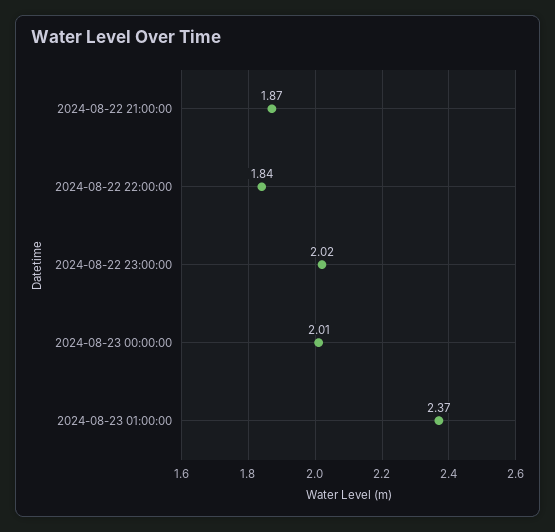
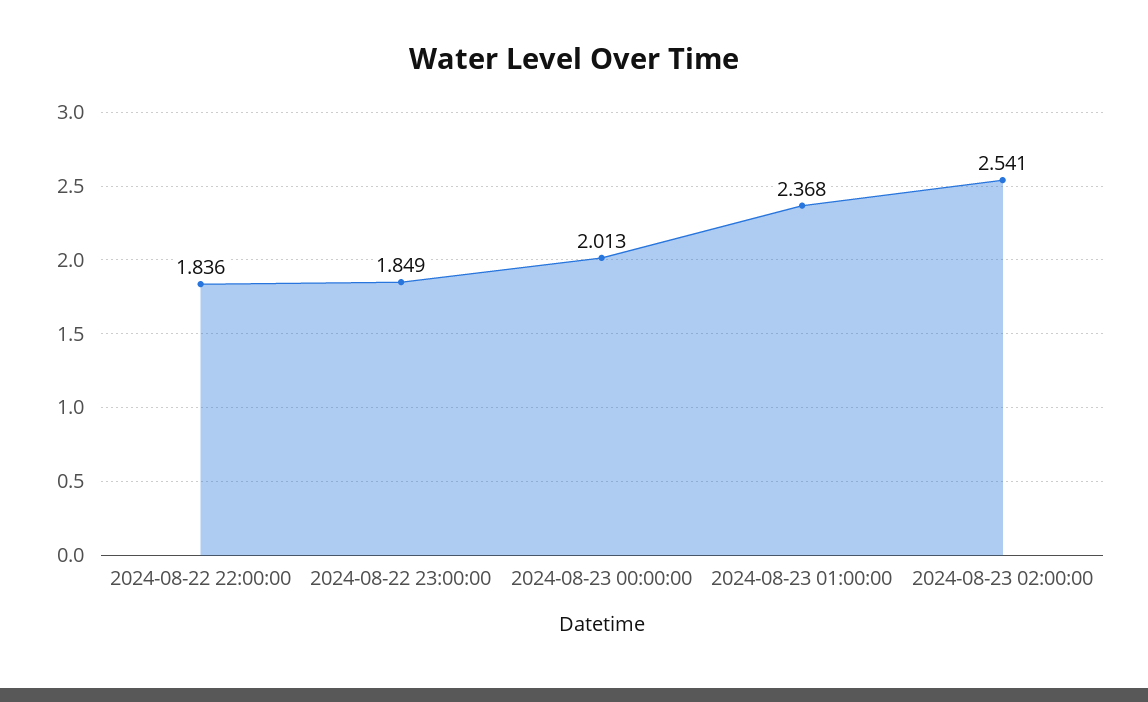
2024-08-22 21:00:00: 1.87 -> none
2024-08-22 23:00:00: 2.02 -> 1.849
2024-08-23 02:00:00: none -> 2.541

